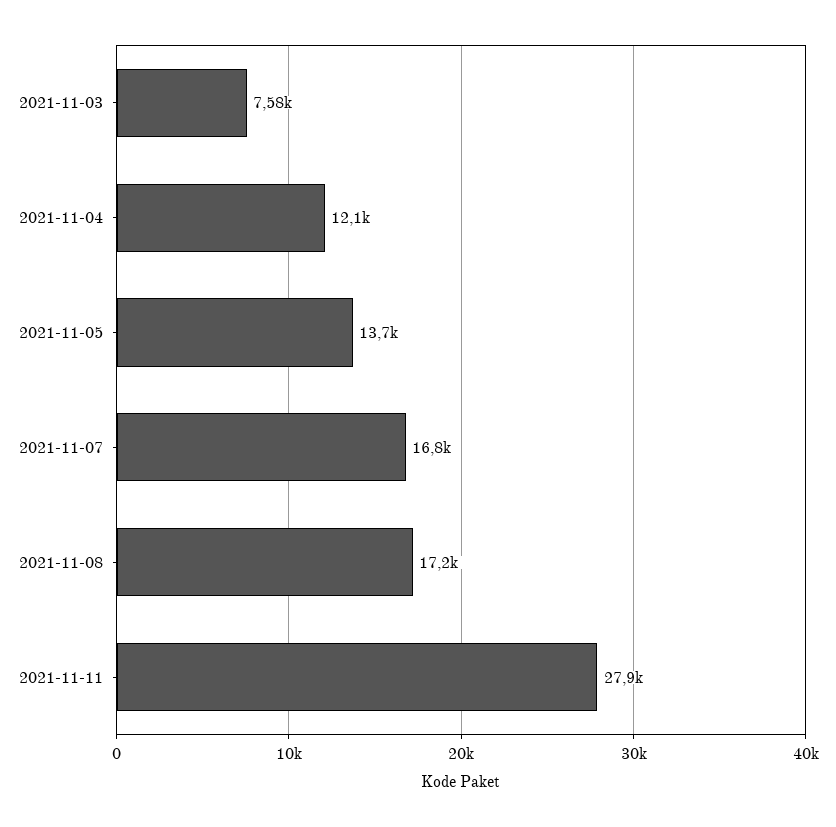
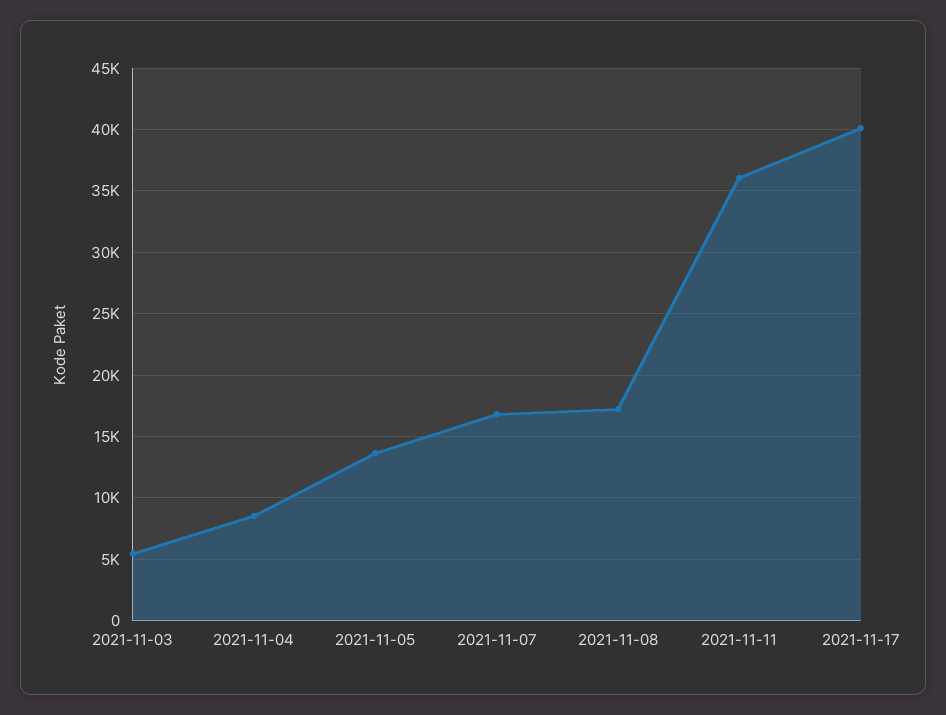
2021-11-03: 7580 -> 5500
2021-11-04: 12100 -> 8500
2021-11-11: 27900 -> 36000
2021-11-17: none -> 40000

